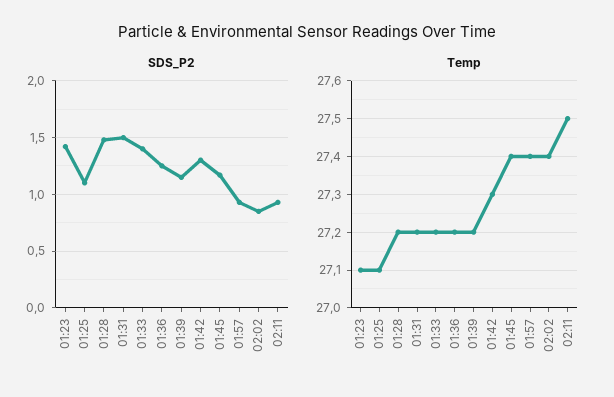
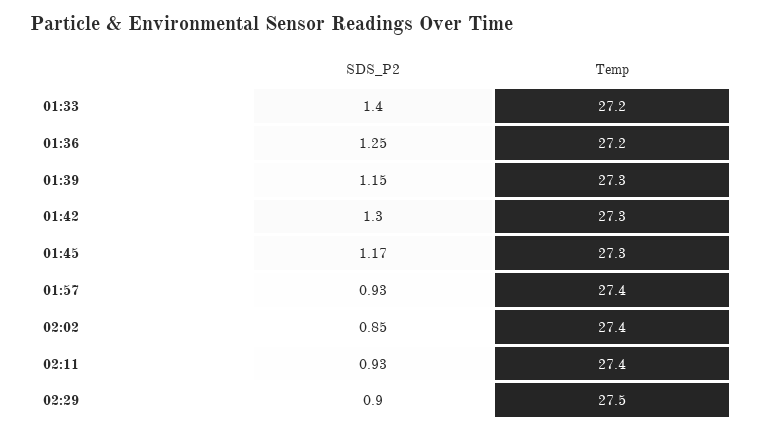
SDS_P2, 01:23: 1.4 -> none
SDS_P2, 01:25: 1.1 -> none
SDS_P2, 01:28: 1.5 -> none
SDS_P2, 01:31: 1.5 -> none
Temp, 01:23: 27.1 -> none
Temp, 01:25: 27.1 -> none
Temp, 01:28: 27.2 -> none
Temp, 01:31: 27.2 -> none
Temp, 01:39: 27.2 -> 27.3
Temp, 01:45: 27.4 -> 27.3
Temp, 02:11: 27.5 -> 27.4
SDS_P2, 02:29: none -> 0.9
Temp, 02:29: none -> 27.5

